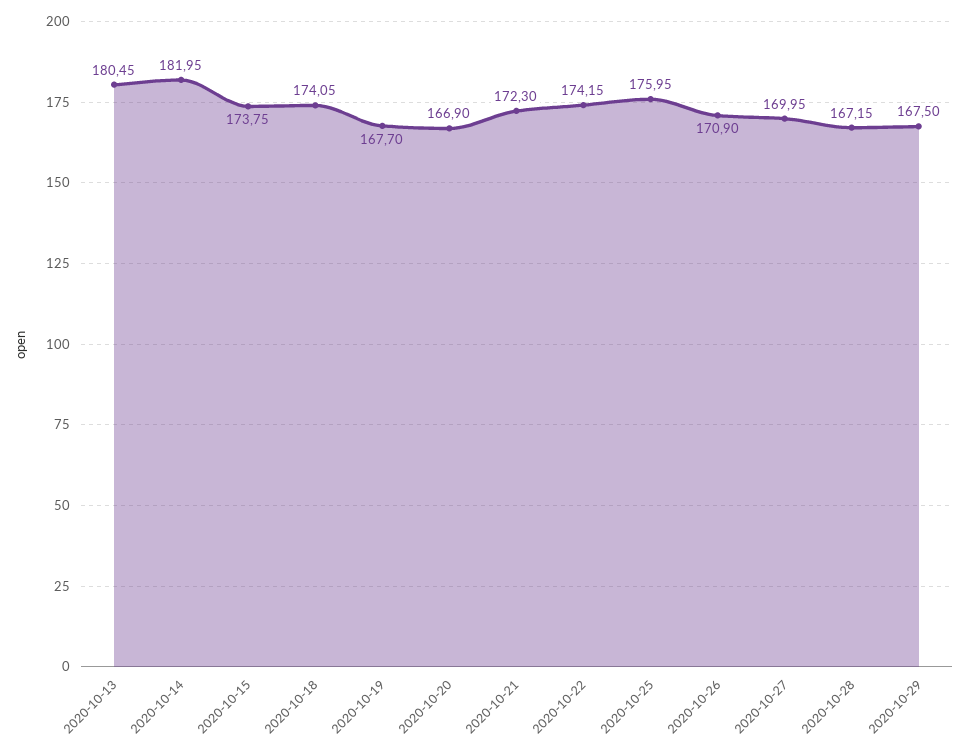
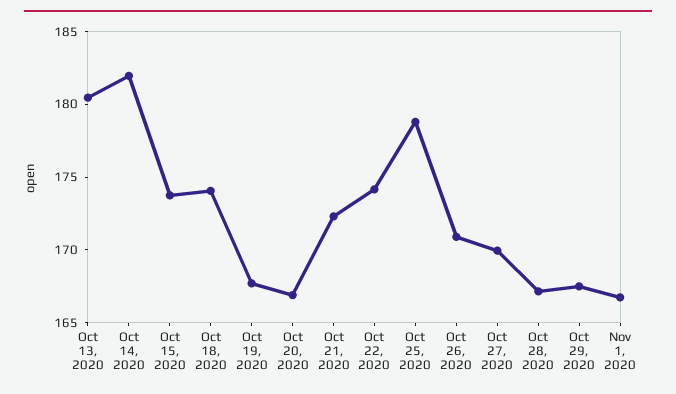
2020-10-25: 175.95 -> 179
Nov 1, 2020: none -> 167

